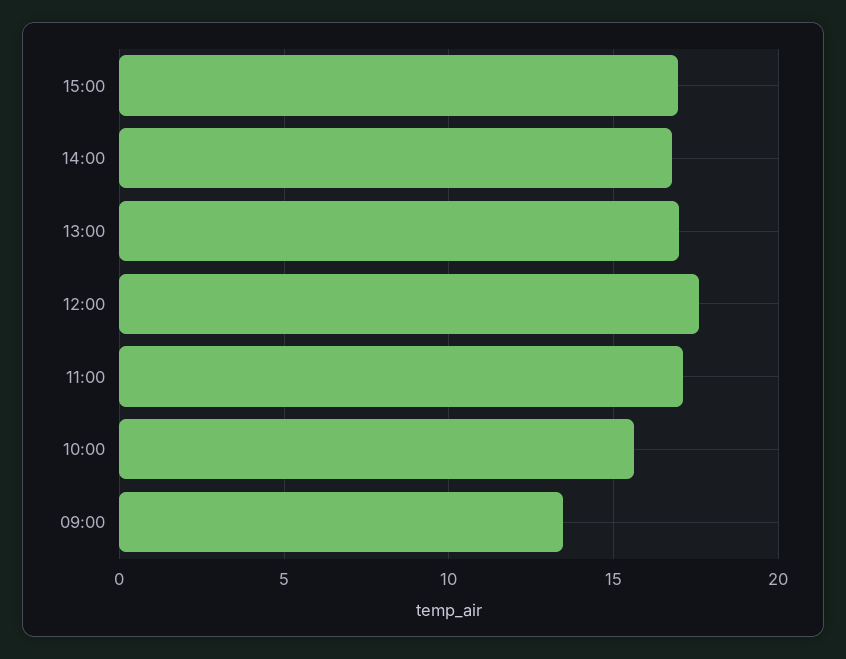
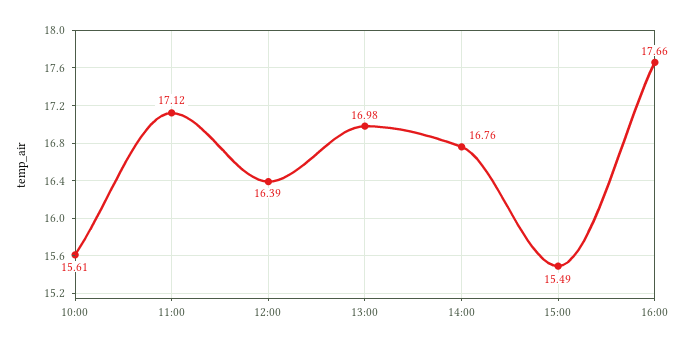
15:00: 17 -> 15.49
12:00: 17.5 -> 16.39
09:00: 13.5 -> none
16:00: none -> 17.66

